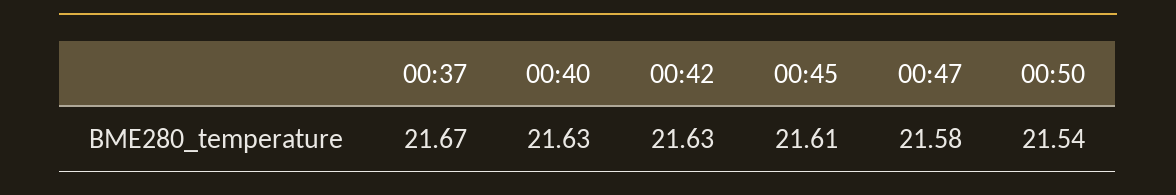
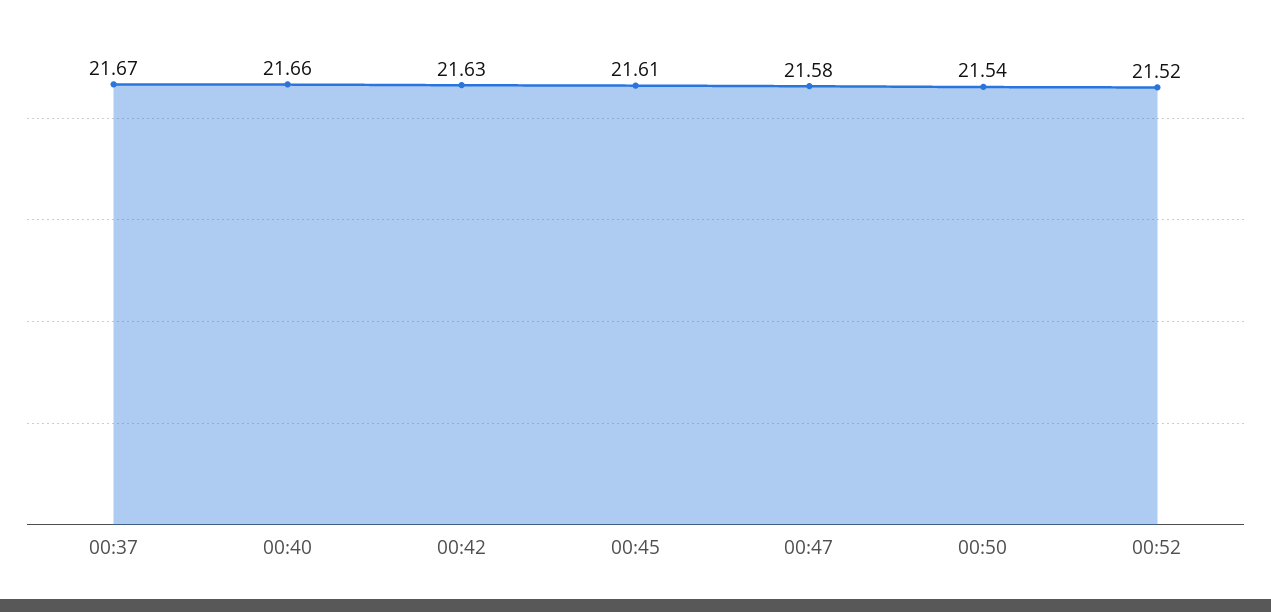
00:40: 21.63 -> 21.66
00:52: none -> 21.52

